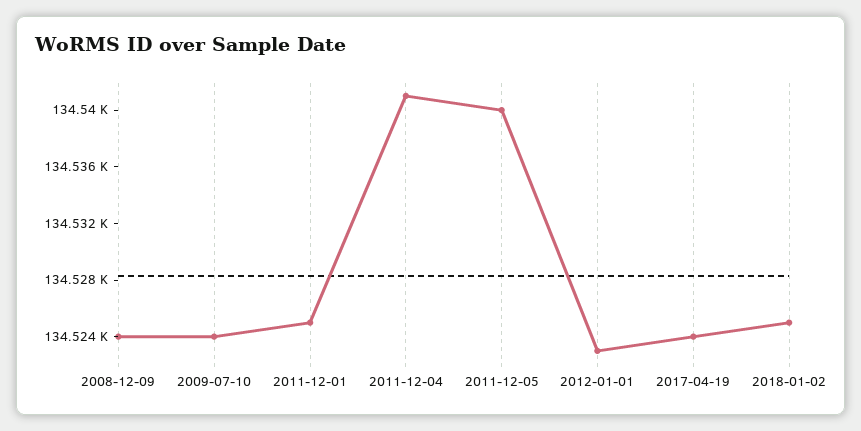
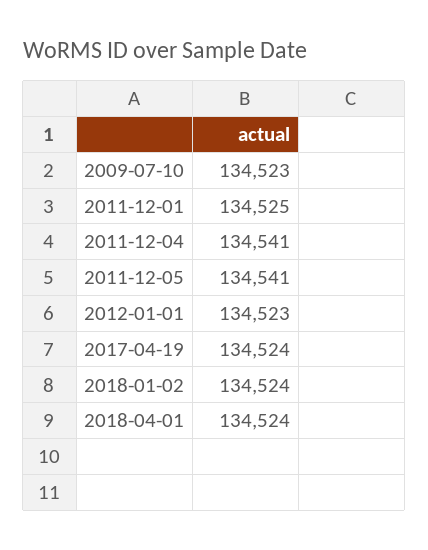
2008-12-09: 134524 -> none
2009-07-10: 134524 -> 134523
2011-12-05: 134540 -> 134541
2018-01-02: 134525 -> 134524
2018-04-01: none -> 134524

